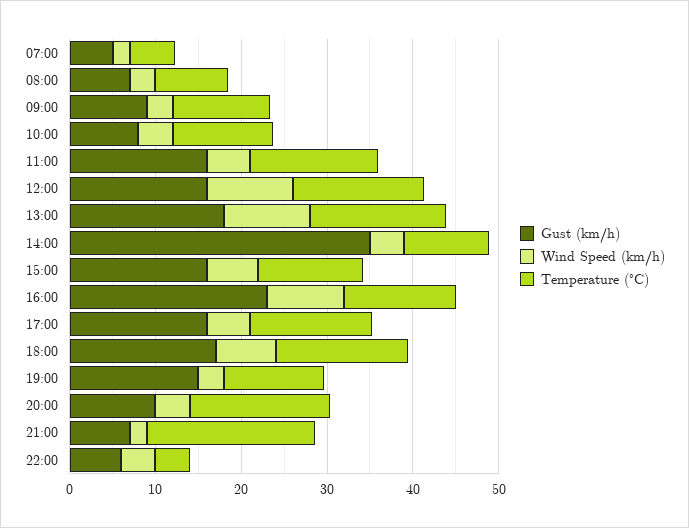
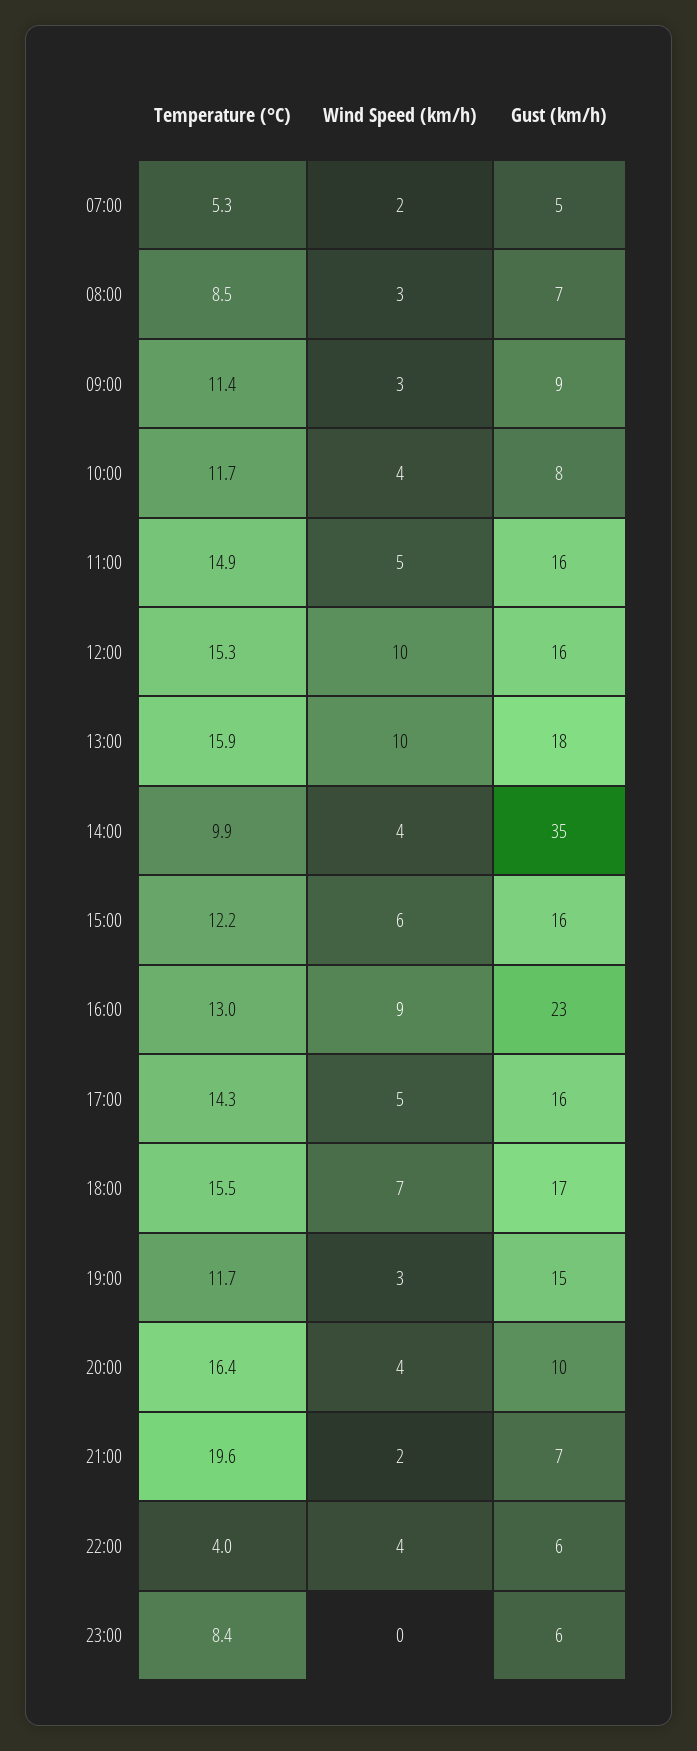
Temperature (°C), 23:00: none -> 8.4
Wind Speed (km/h), 23:00: none -> 0
Gust (km/h), 23:00: none -> 6

